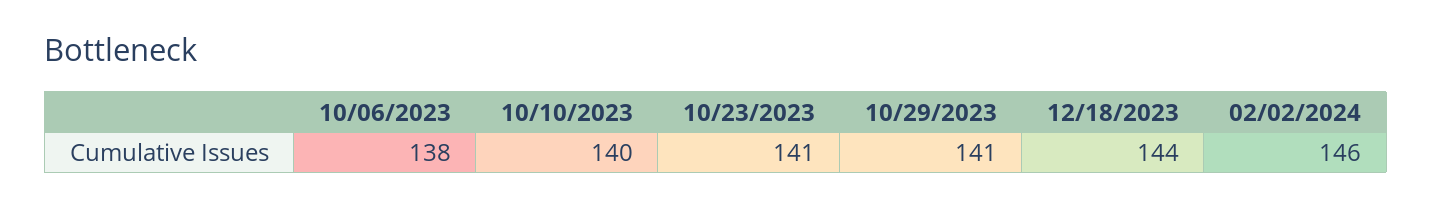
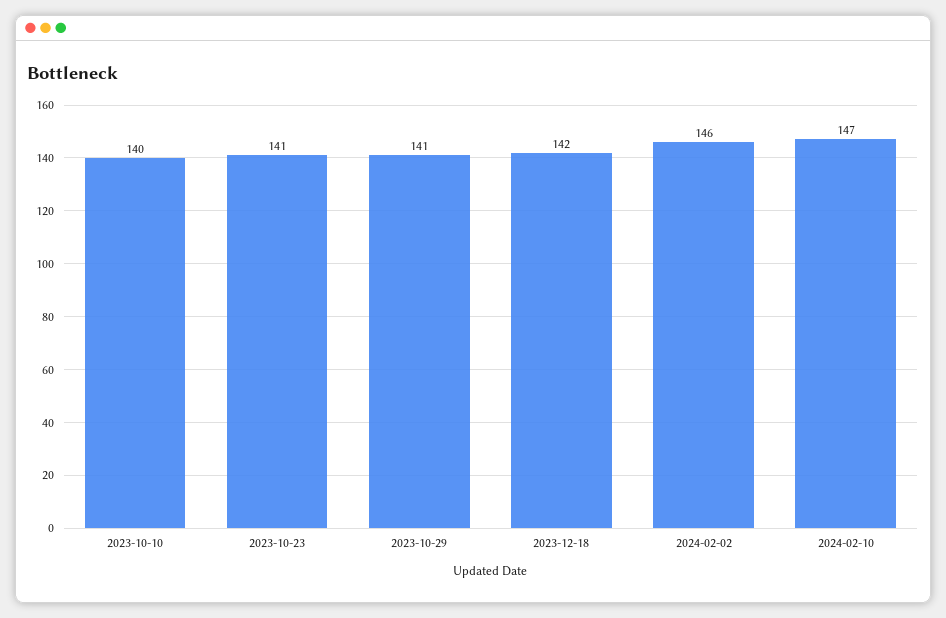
10/06/2023: 138 -> none
12/18/2023: 144 -> 142
2024-02-10: none -> 147

